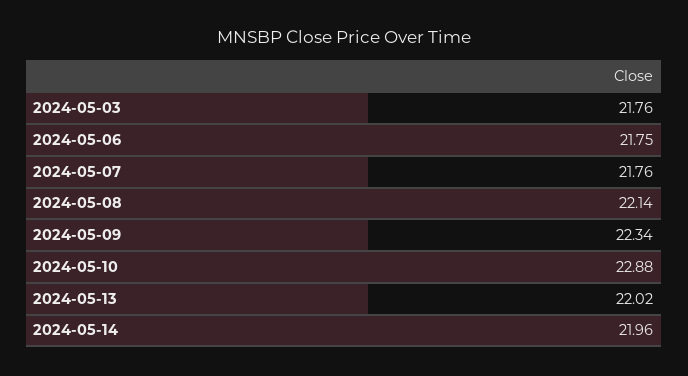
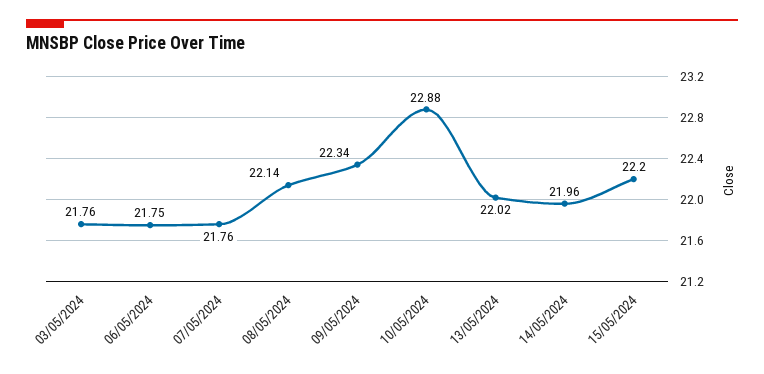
15/05/2024: none -> 22.2

